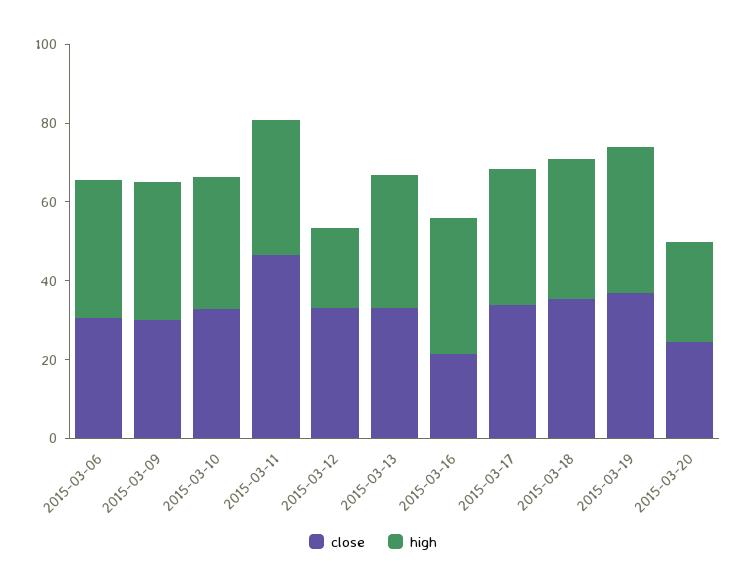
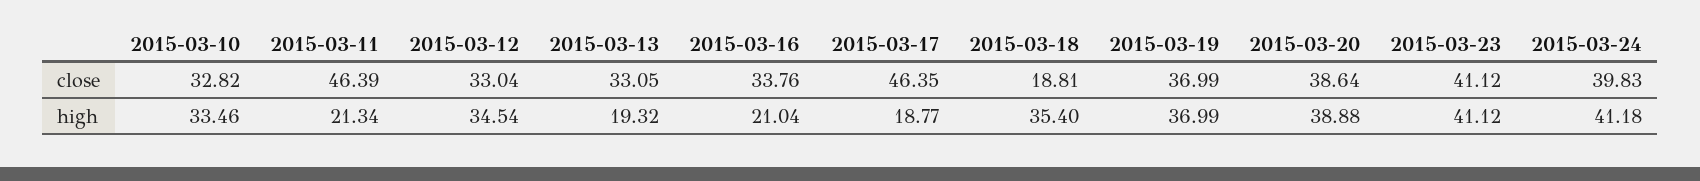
close, 2015-03-06: 30 -> none
high, 2015-03-06: 35 -> none
close, 2015-03-09: 30 -> none
high, 2015-03-09: 35 -> none
high, 2015-03-11: 35 -> 21.34
high, 2015-03-12: 20 -> 34.54
high, 2015-03-13: 35 -> 19.32
close, 2015-03-16: 20 -> 33.76
high, 2015-03-16: 35 -> 21.04
close, 2015-03-17: 35 -> 46.35
high, 2015-03-17: 35 -> 18.77
close, 2015-03-18: 35 -> 18.81
close, 2015-03-20: 25 -> 38.64
high, 2015-03-20: 25 -> 38.88
close, 2015-03-23: none -> 41.12
close, 2015-03-24: none -> 39.83
high, 2015-03-23: none -> 41.12
high, 2015-03-24: none -> 41.18

